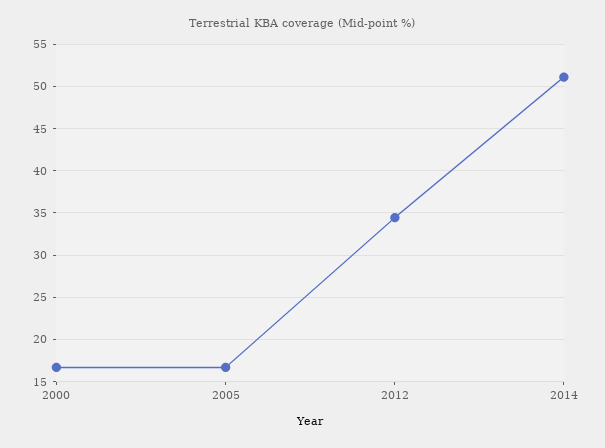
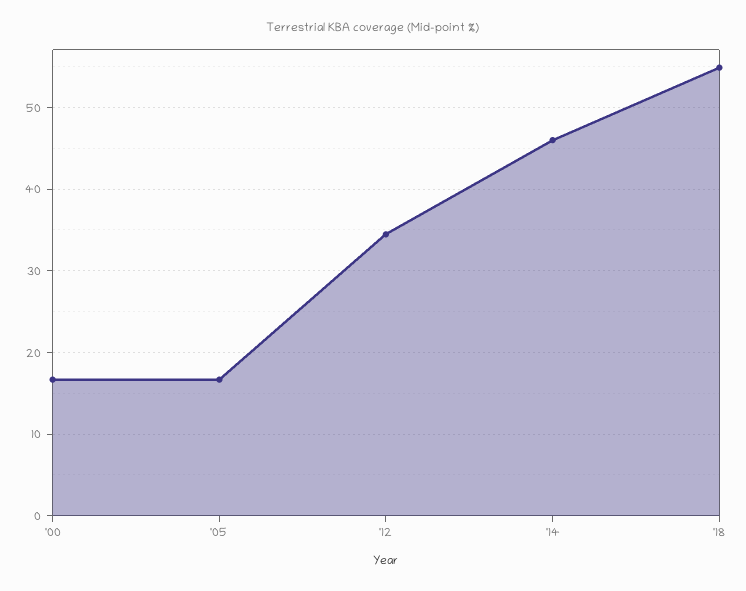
2014: 51 -> 46
'18: none -> 55

